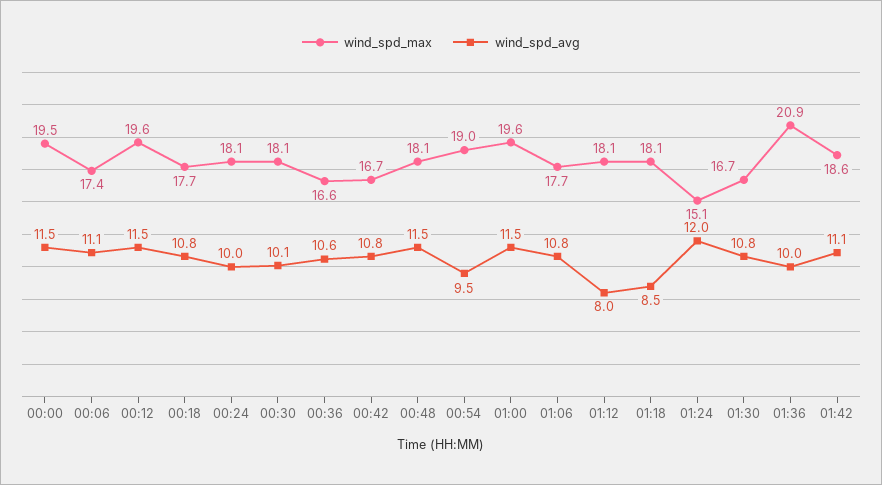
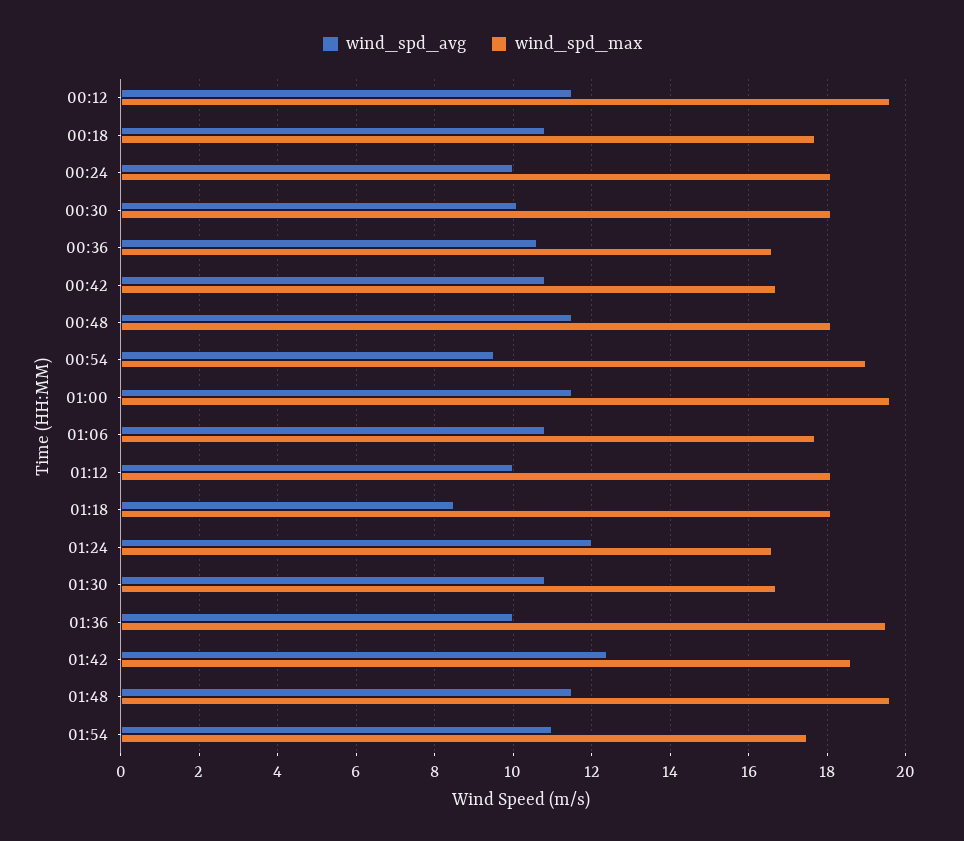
wind_spd_max, 00:00: 19.5 -> none
wind_spd_avg, 00:00: 11.5 -> none
wind_spd_max, 00:06: 17.4 -> none
wind_spd_avg, 00:06: 11.1 -> none
wind_spd_avg, 01:12: 8 -> 10
wind_spd_max, 01:24: 15.1 -> 16.5
wind_spd_max, 01:36: 20.9 -> 19.5
wind_spd_avg, 01:42: 11.1 -> 12.5
wind_spd_avg, 01:48: none -> 11.5
wind_spd_max, 01:48: none -> 19.5
wind_spd_avg, 01:54: none -> 11
wind_spd_max, 01:54: none -> 17.5

